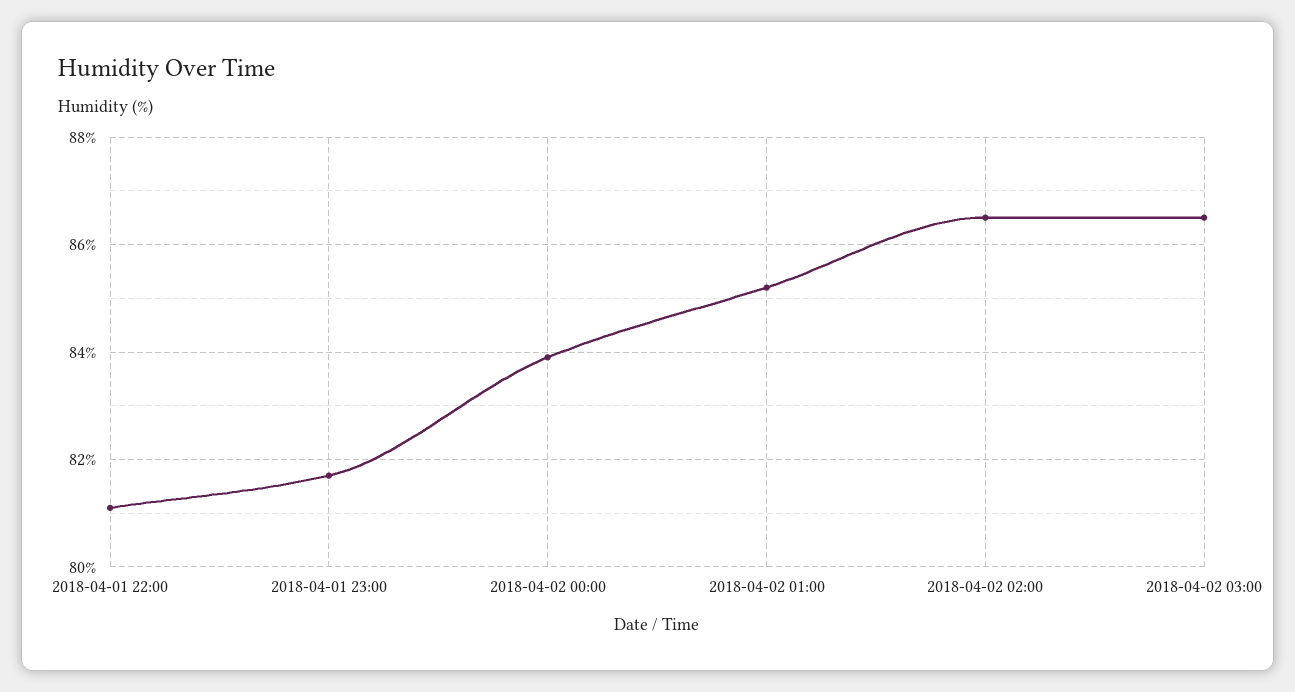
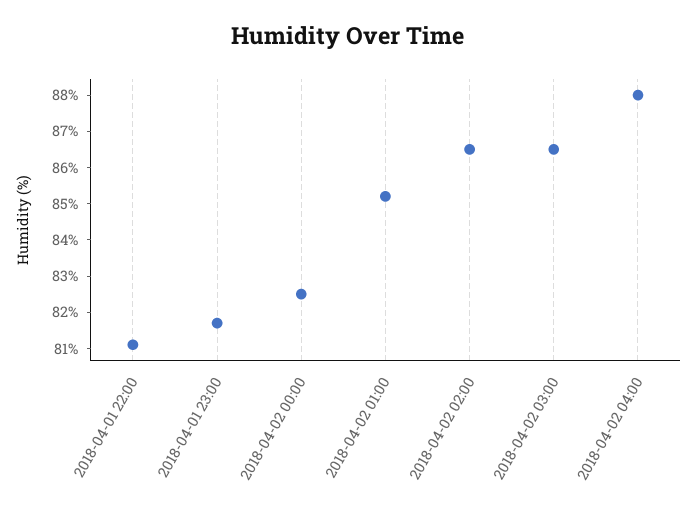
2018-04-02 00:00: 84 -> 82.5
2018-04-02 04:00: none -> 88

